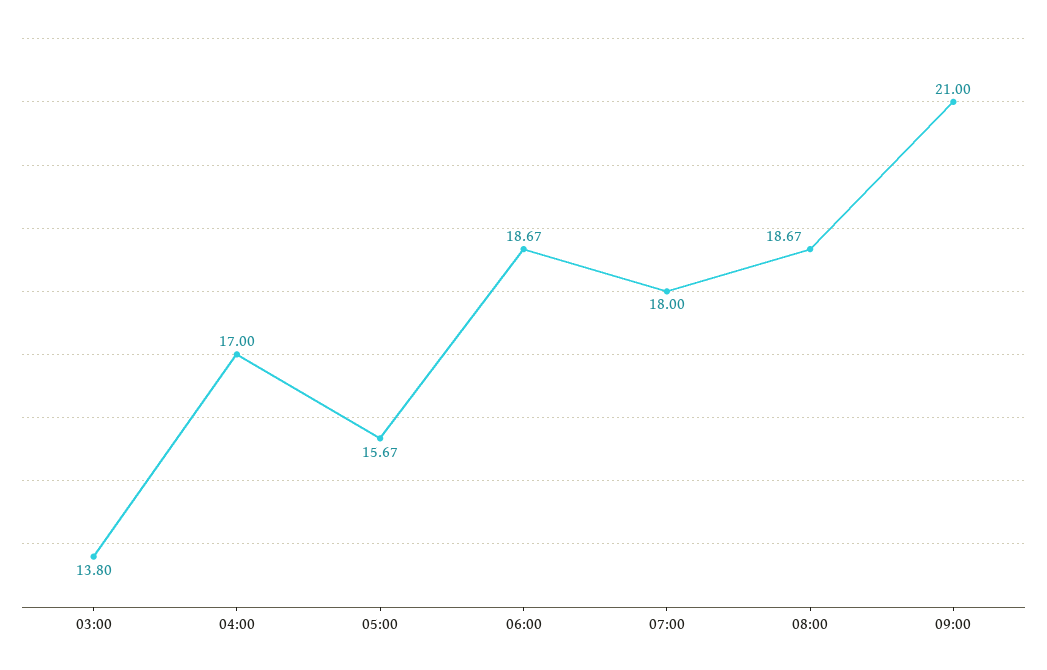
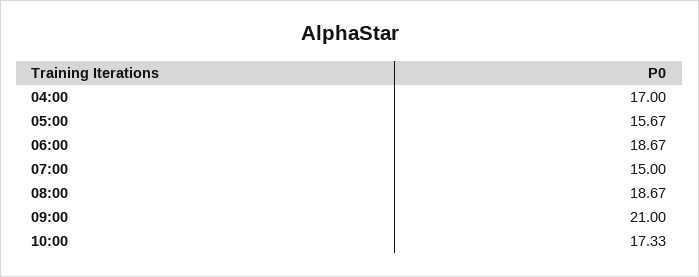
03:00: 13.8 -> none
07:00: 18 -> 15
10:00: none -> 17.33

